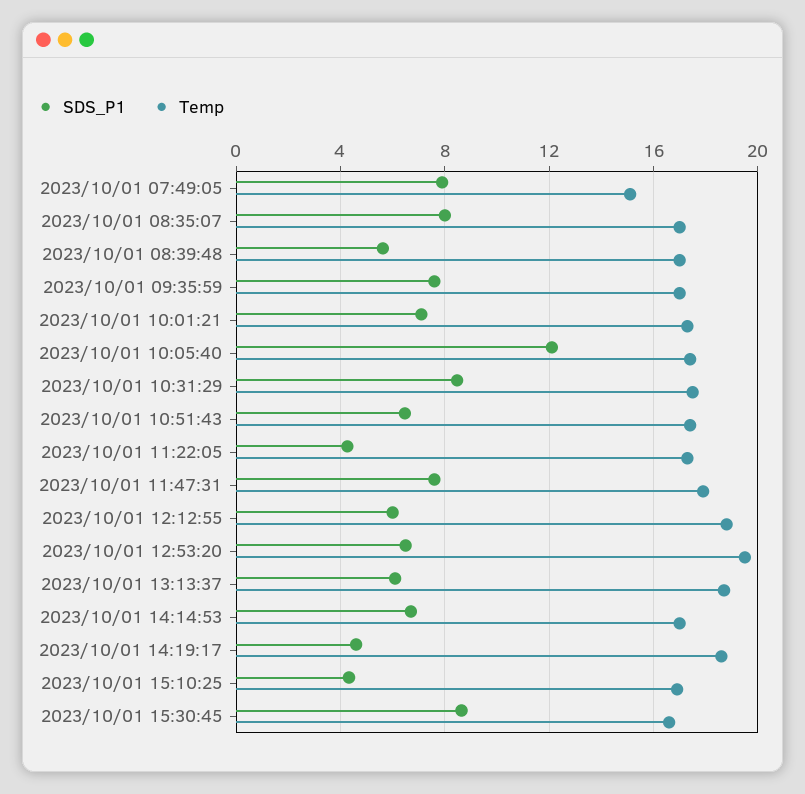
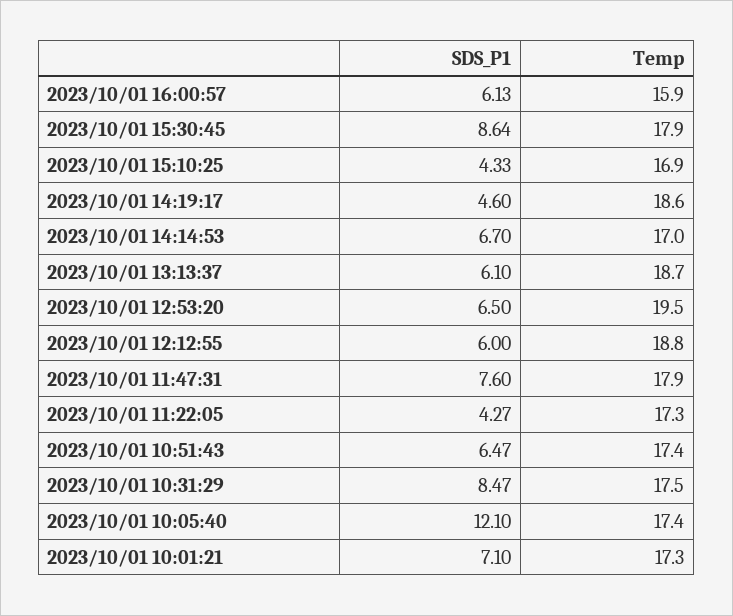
SDS_P1, 2023/10/01 07:49:05: 8 -> none
Temp, 2023/10/01 07:49:05: 15 -> none
SDS_P1, 2023/10/01 08:35:07: 8 -> none
Temp, 2023/10/01 08:35:07: 17 -> none
SDS_P1, 2023/10/01 08:39:48: 5.5 -> none
Temp, 2023/10/01 08:39:48: 17 -> none
SDS_P1, 2023/10/01 09:35:59: 7.5 -> none
Temp, 2023/10/01 09:35:59: 17 -> none
Temp, 2023/10/01 15:30:45: 16.5 -> 17.9
SDS_P1, 2023/10/01 16:00:57: none -> 6.13
Temp, 2023/10/01 16:00:57: none -> 15.9

